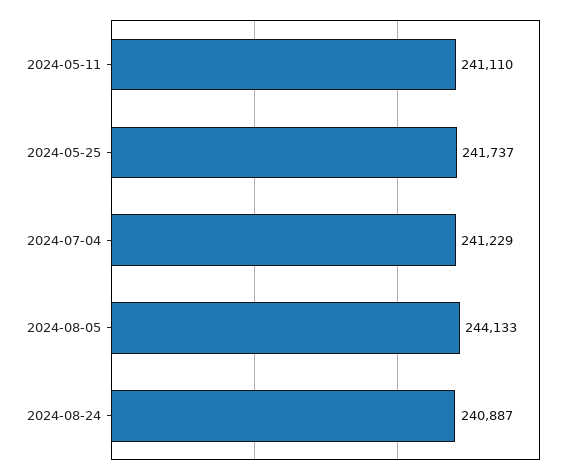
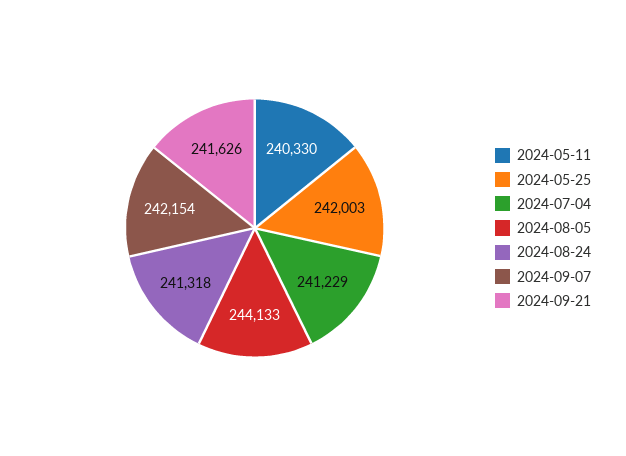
2024-05-11: 241110 -> 240330
2024-05-25: 241737 -> 242003
2024-08-24: 240887 -> 241318
2024-09-07: none -> 242154
2024-09-21: none -> 241626

